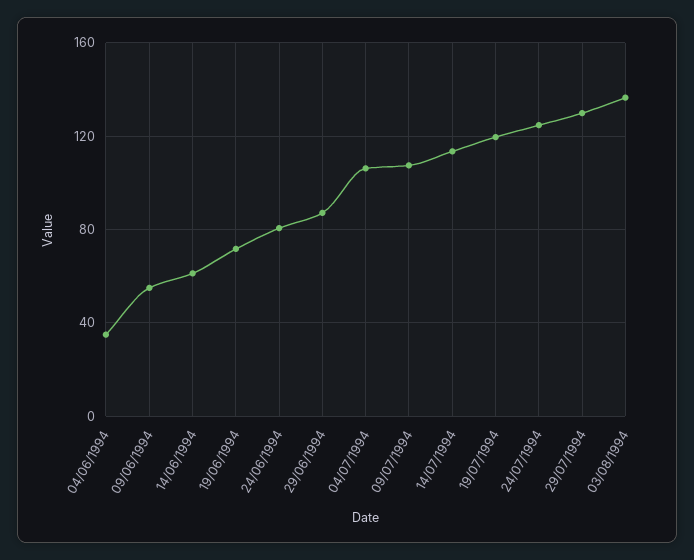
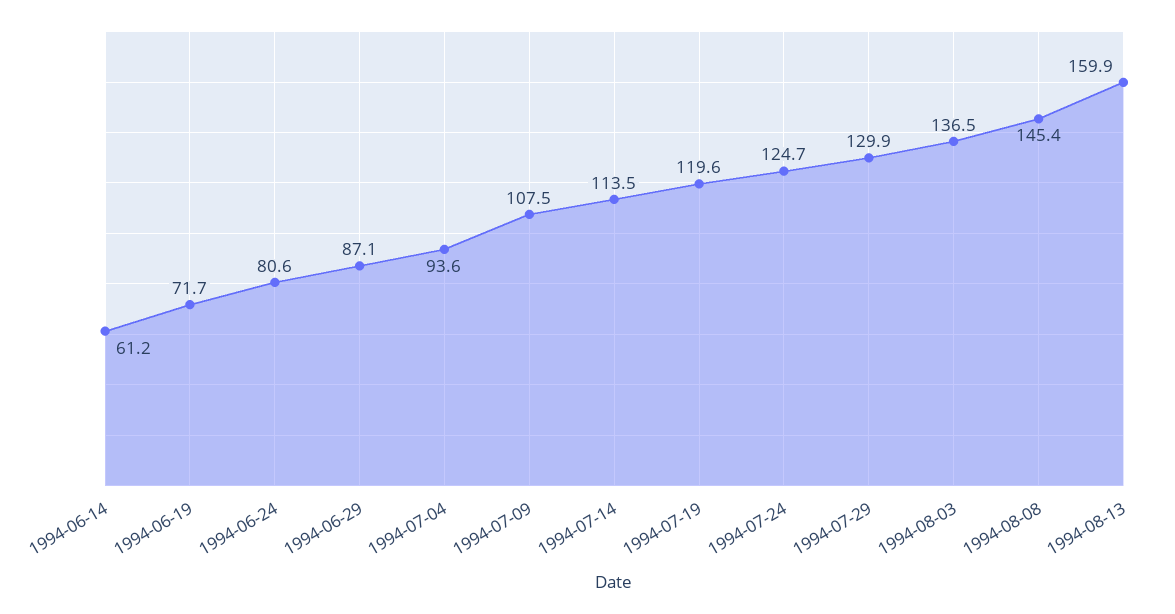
04/06/1994: 35 -> none
09/06/1994: 55 -> none
04/07/1994: 105 -> 93.6
1994-08-08: none -> 145.4
1994-08-13: none -> 159.9

